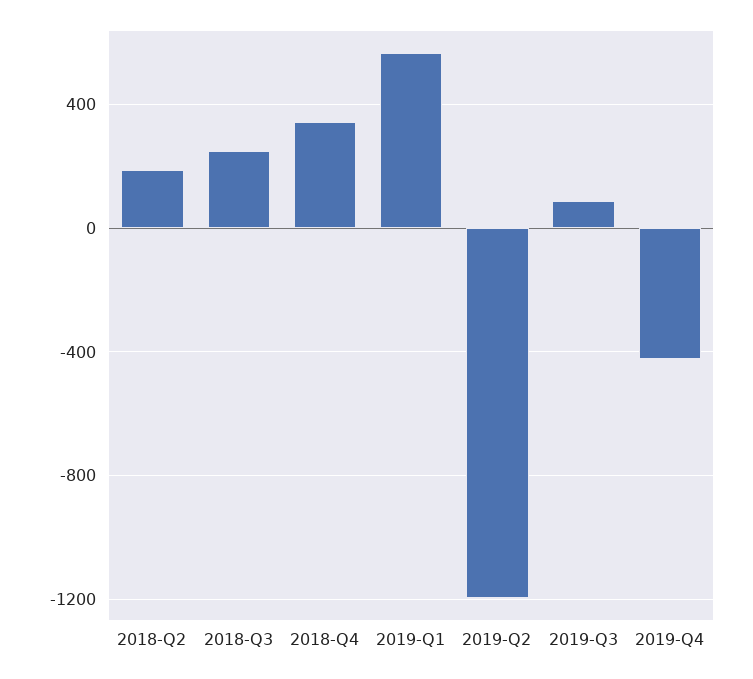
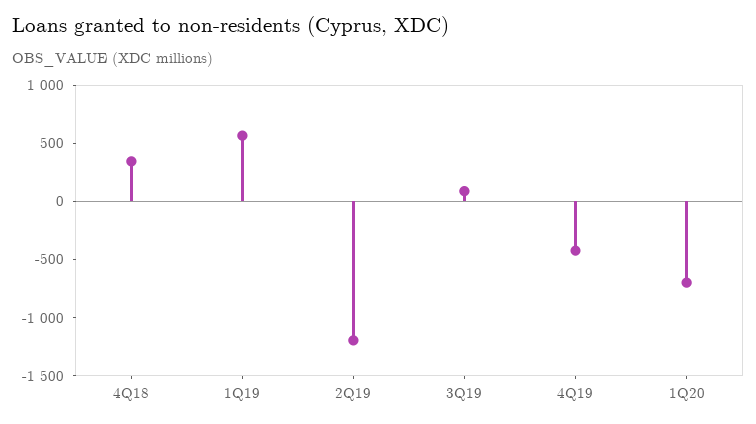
2018-Q2: 200 -> none
2018-Q3: 250 -> none
1Q20: none -> -700

